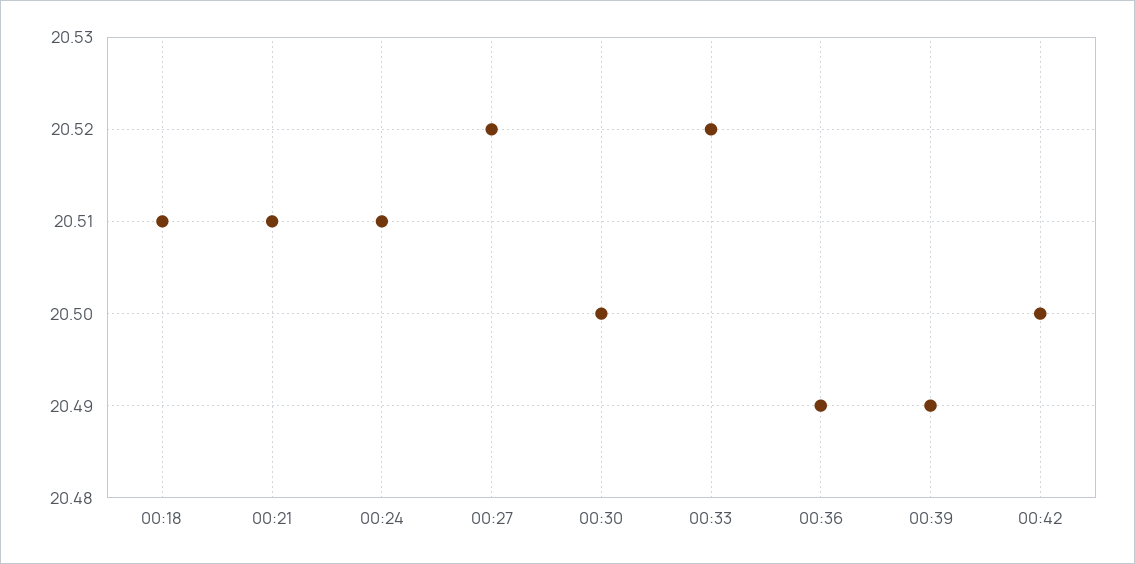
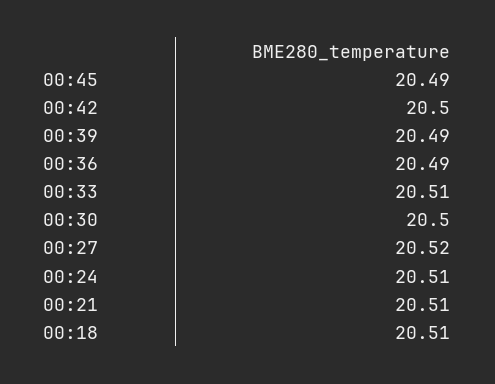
00:33: 20.52 -> 20.51
00:45: none -> 20.49

